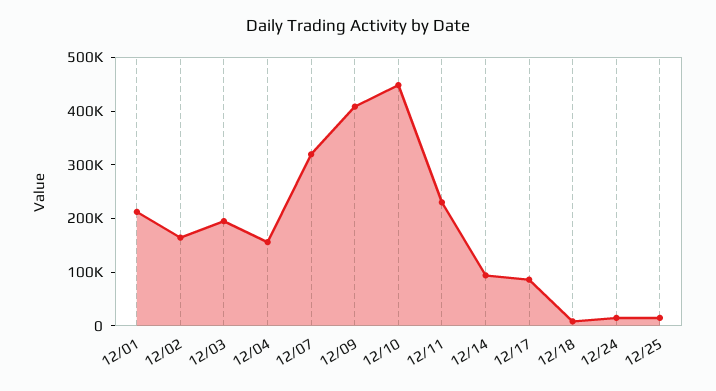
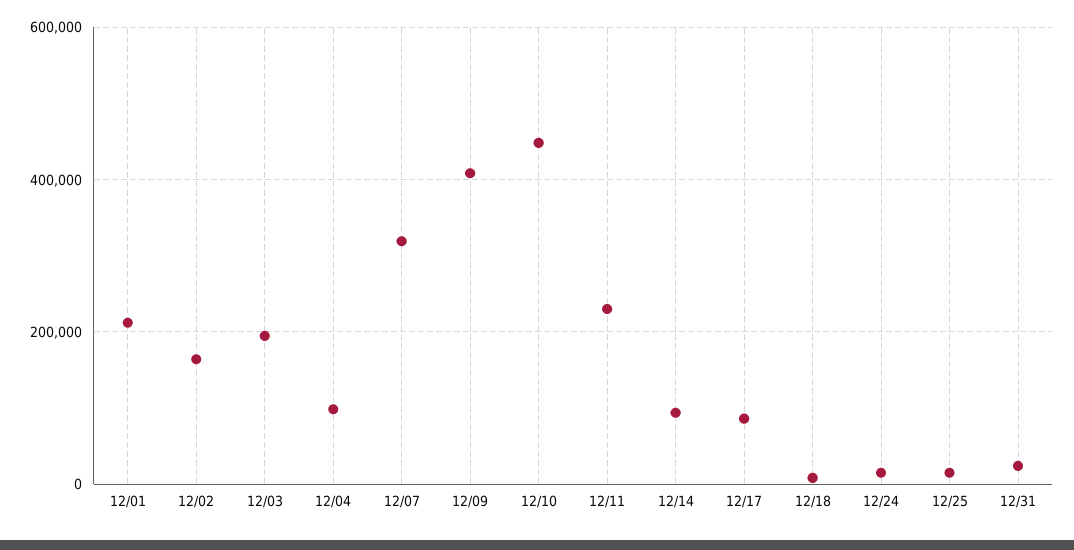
12/04: 160000 -> 100000
12/31: none -> 20000

